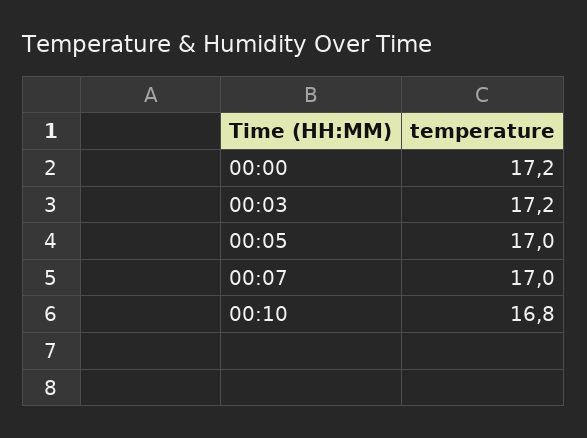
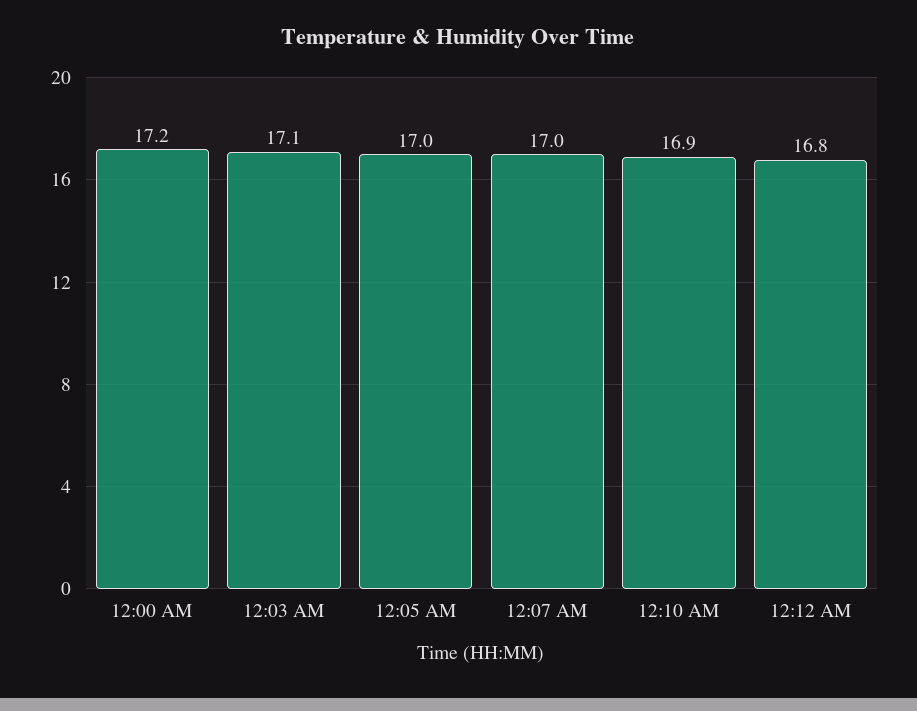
00:03: 17.2 -> 17.1
00:10: 16.8 -> 16.9
12:12 AM: none -> 16.8

